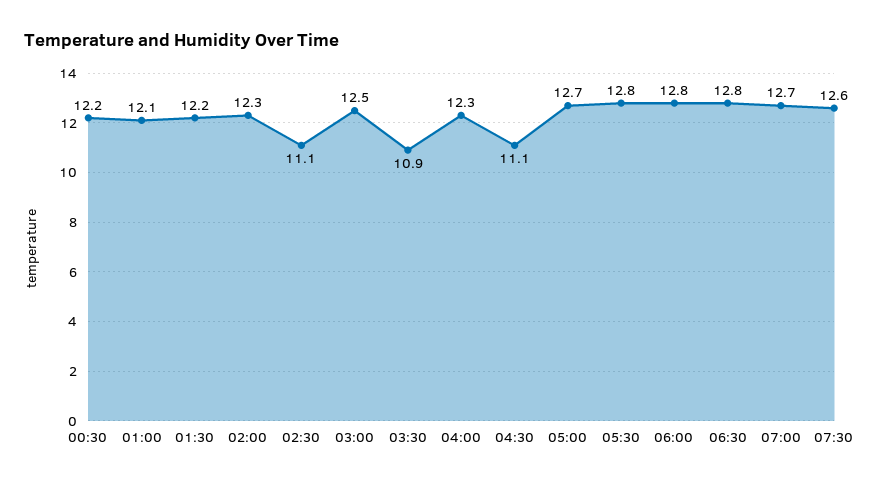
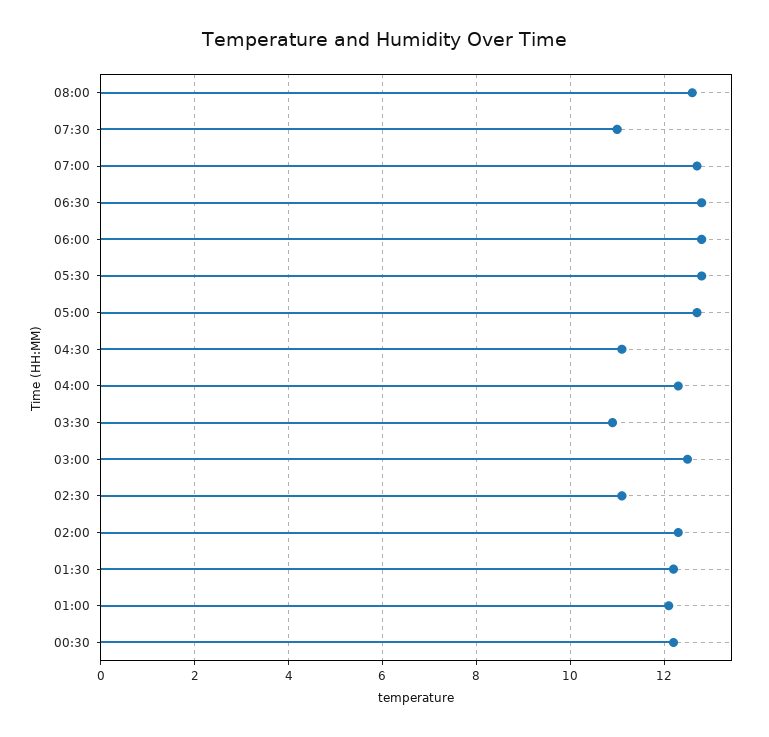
07:30: 12.6 -> 11
08:00: none -> 12.5

